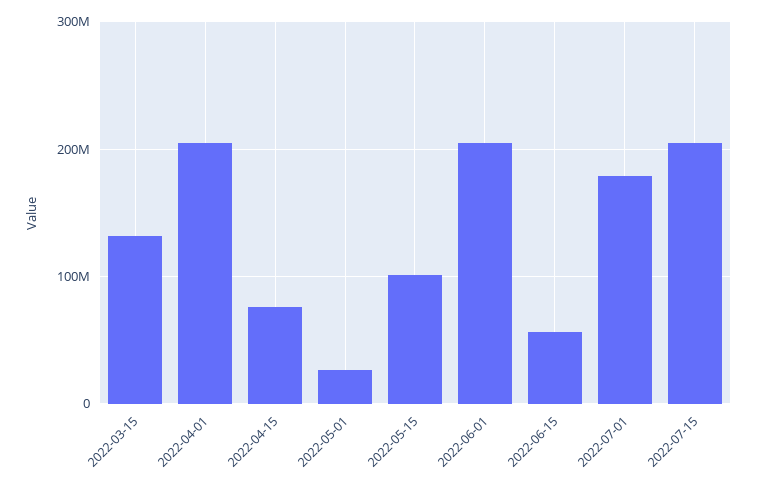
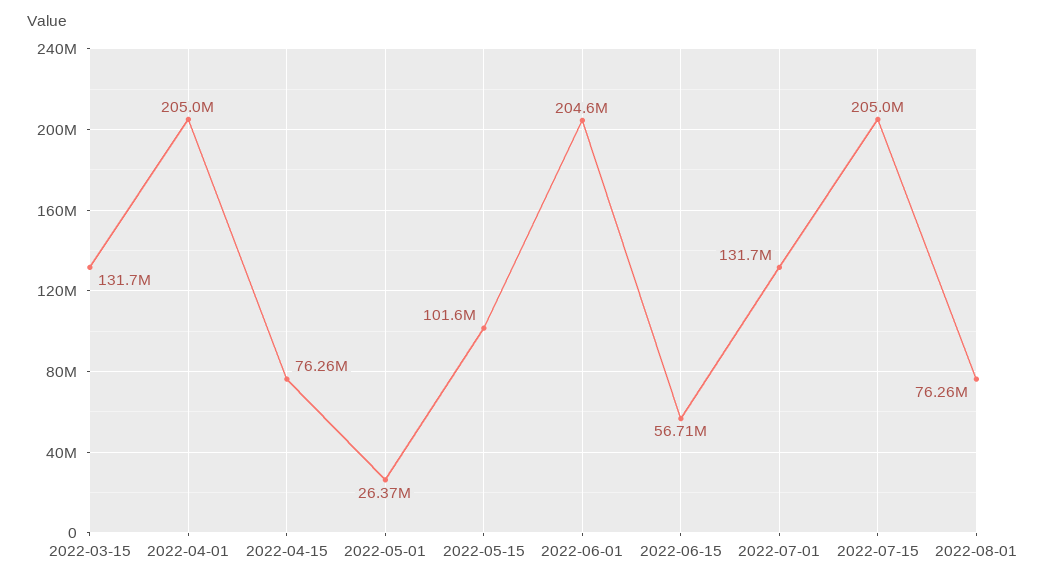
2022-07-01: 180000000 -> 131700000
2022-08-01: none -> 76260000

